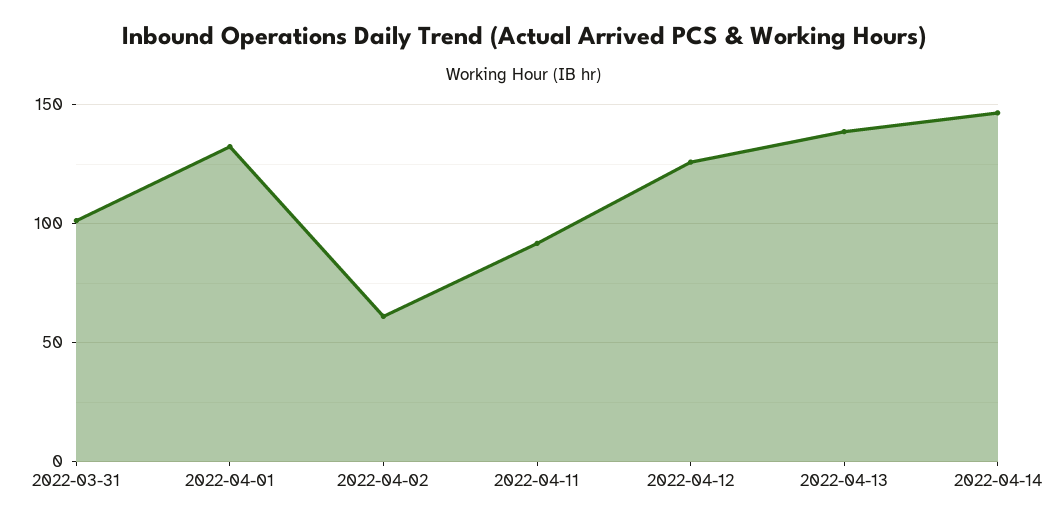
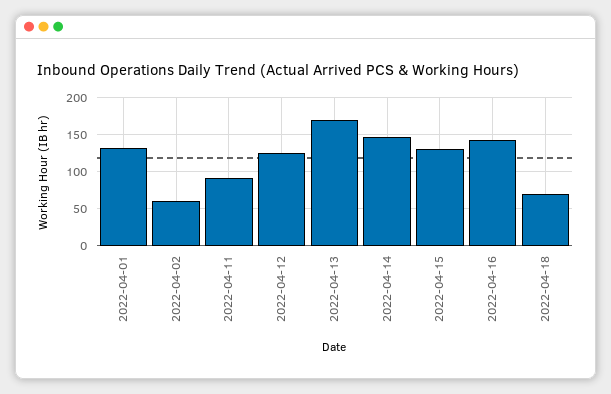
2022-03-31: 100 -> none
2022-04-13: 140 -> 170
2022-04-15: none -> 130
2022-04-16: none -> 140
2022-04-18: none -> 70

